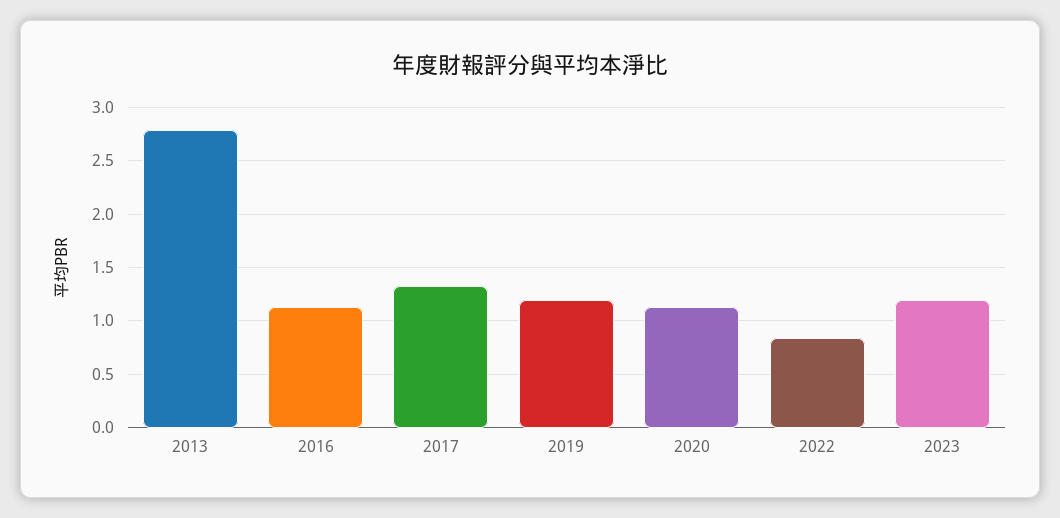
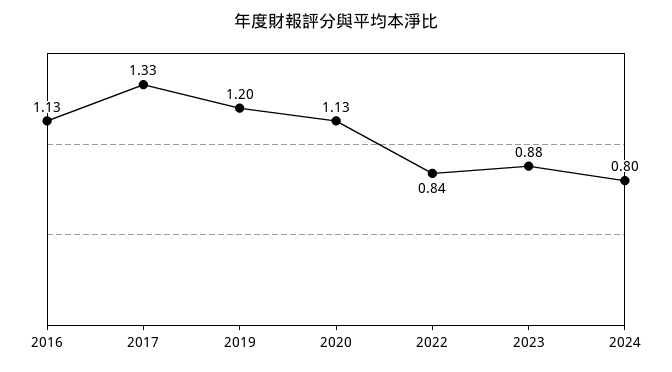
2013: 2.8 -> none
2023: 1.2 -> 0.88
2024: none -> 0.8

